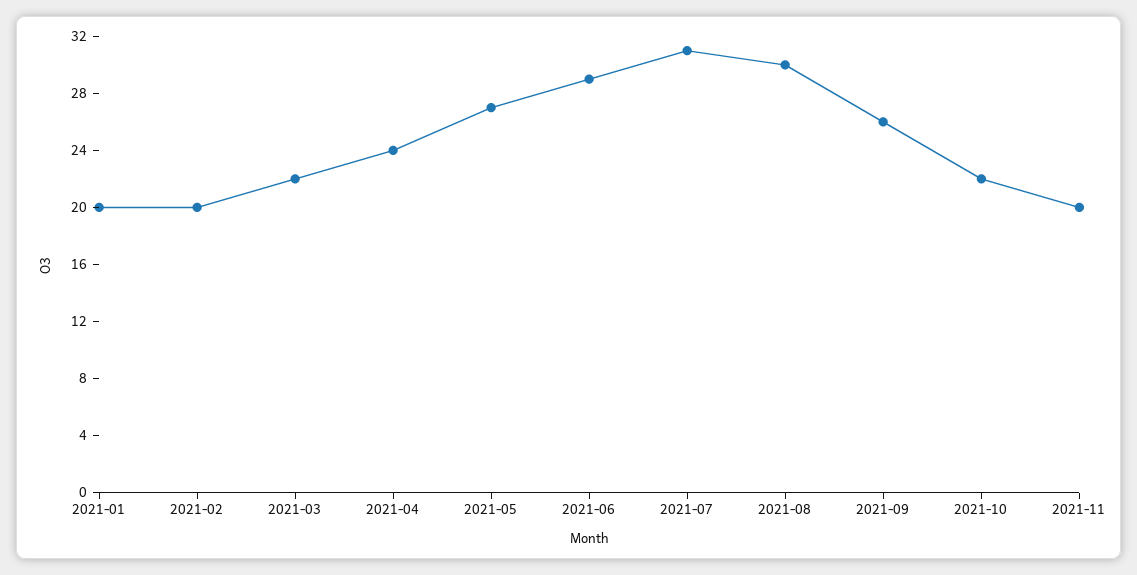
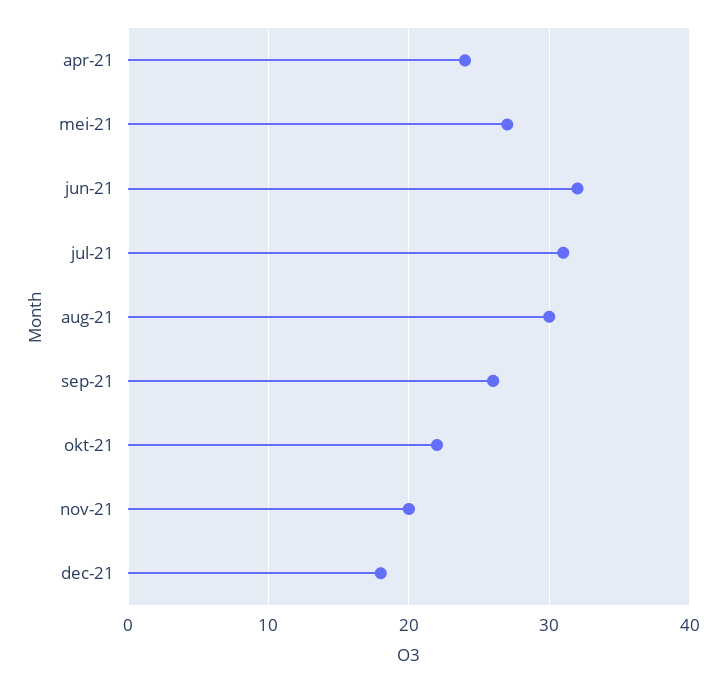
2021-01: 20 -> none
2021-02: 20 -> none
2021-03: 22 -> none
2021-06: 29 -> 32
dec-21: none -> 18

